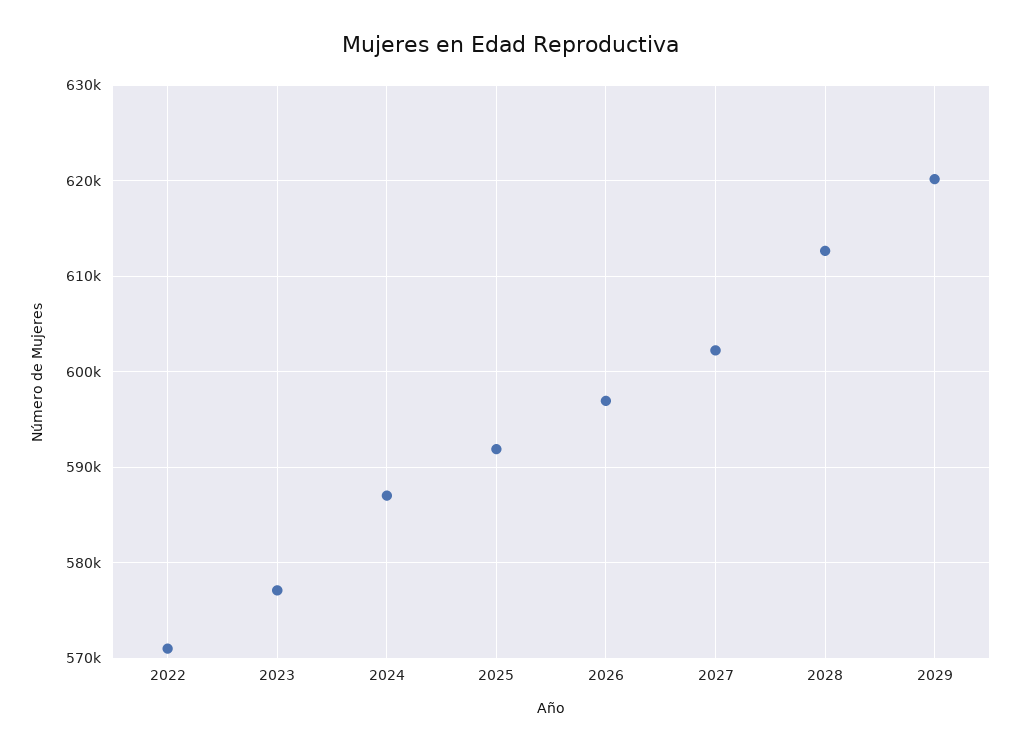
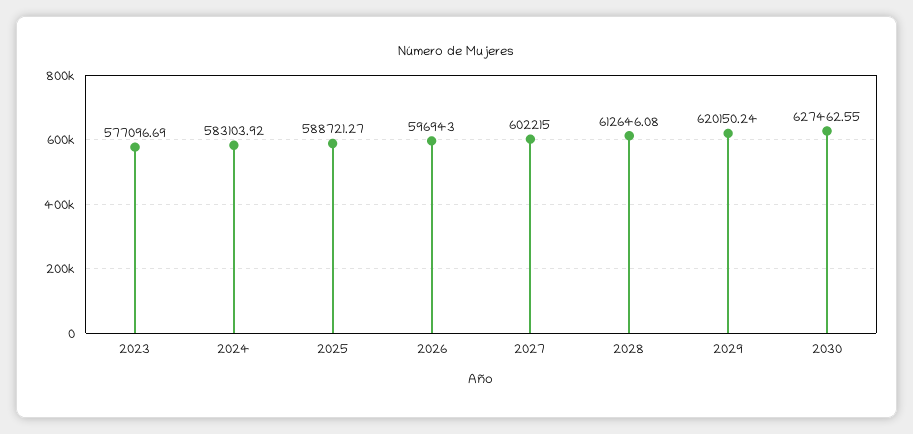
2022: 571000 -> none
2024: 587000 -> 583103.92
2025: 592000 -> 588721.27
2030: none -> 627462.55

